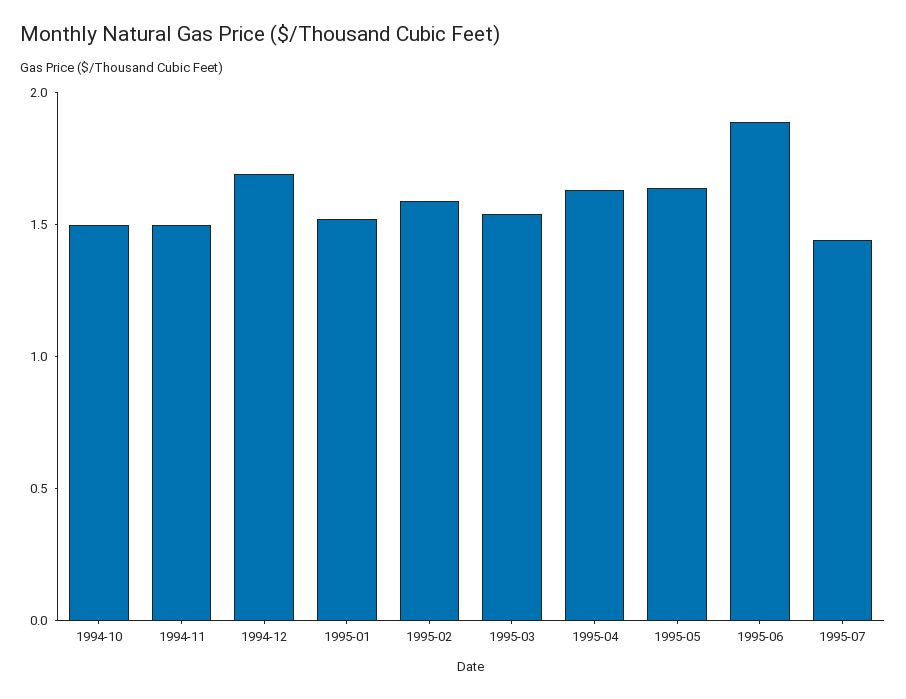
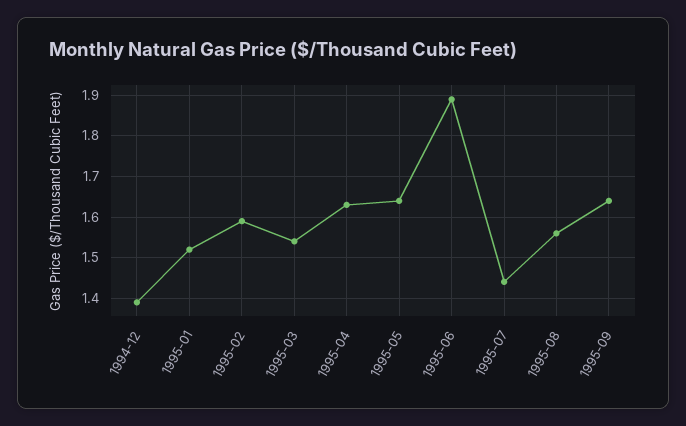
1994-10: 1.5 -> none
1994-11: 1.5 -> none
1994-12: 1.7 -> 1.4
1995-08: none -> 1.55
1995-09: none -> 1.65

